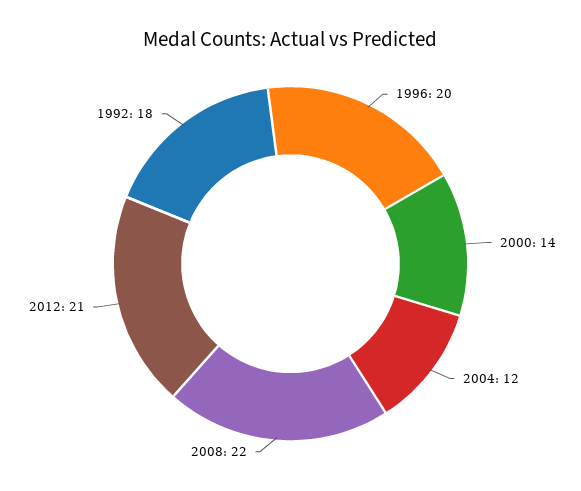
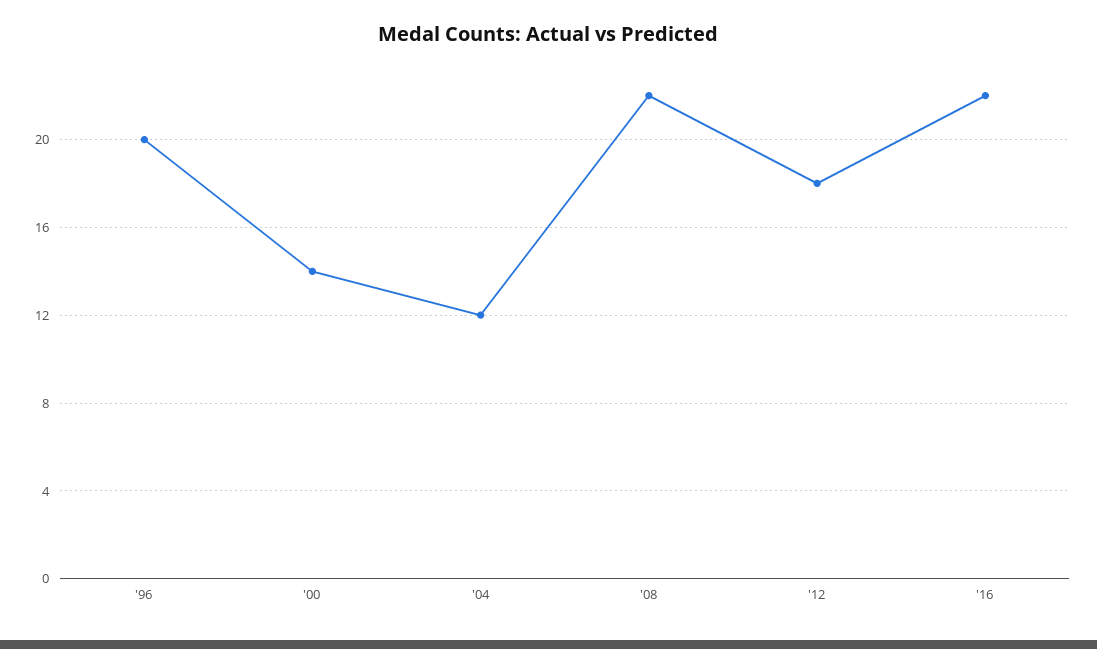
2012: 21 -> 18
1992: 18 -> none
'16: none -> 22

